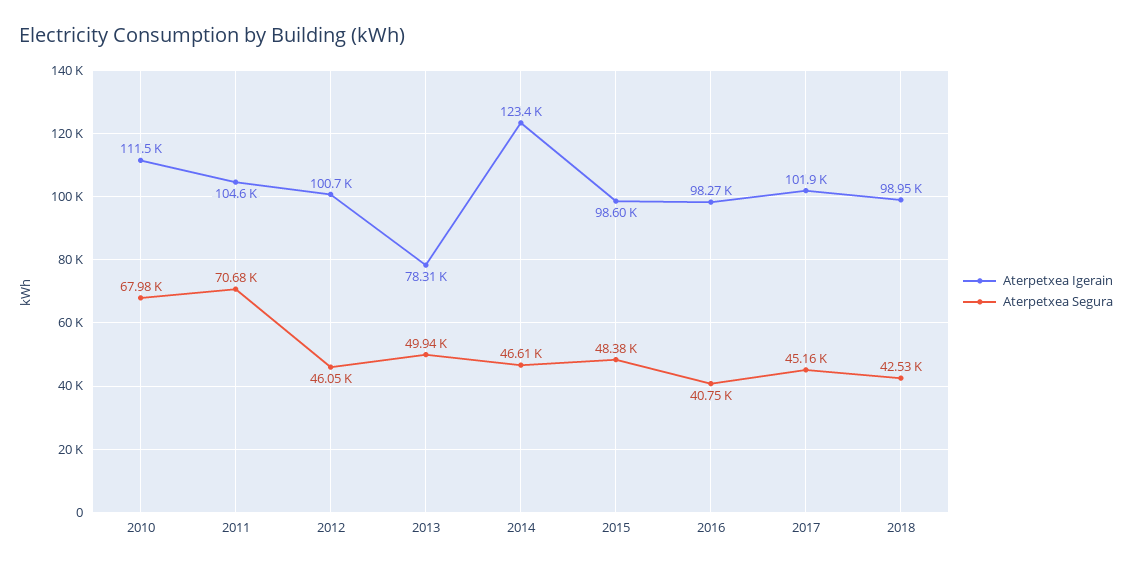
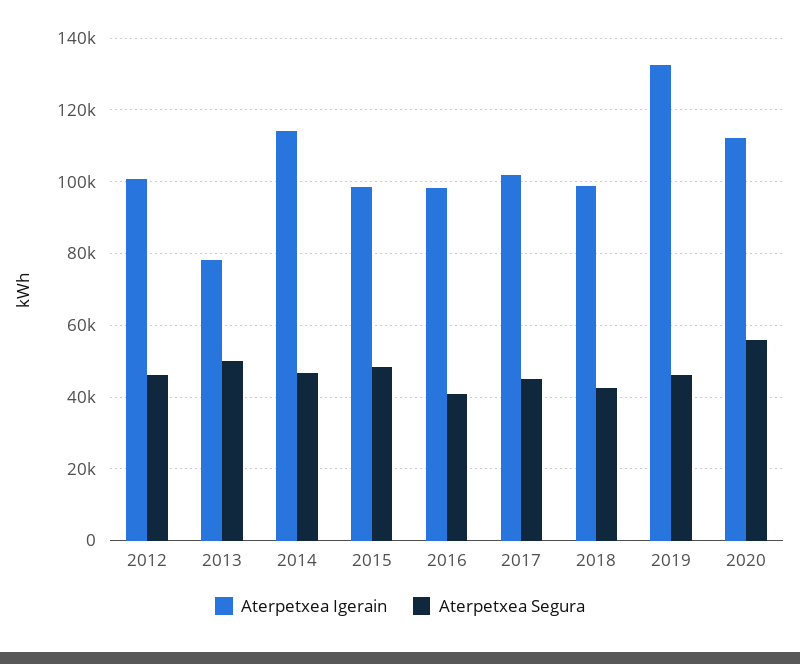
Aterpetxea Igerain, 2010: 111500 -> none
Aterpetxea Segura, 2010: 67980 -> none
Aterpetxea Igerain, 2011: 104600 -> none
Aterpetxea Segura, 2011: 70680 -> none
Aterpetxea Igerain, 2014: 123400 -> 114000
Aterpetxea Igerain, 2019: none -> 132000
Aterpetxea Segura, 2019: none -> 46000
Aterpetxea Igerain, 2020: none -> 112000
Aterpetxea Segura, 2020: none -> 56000

